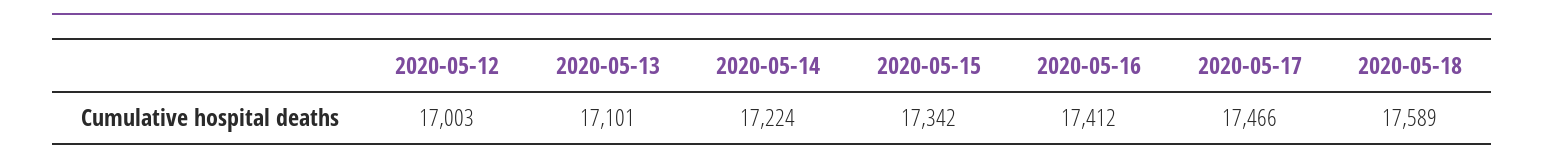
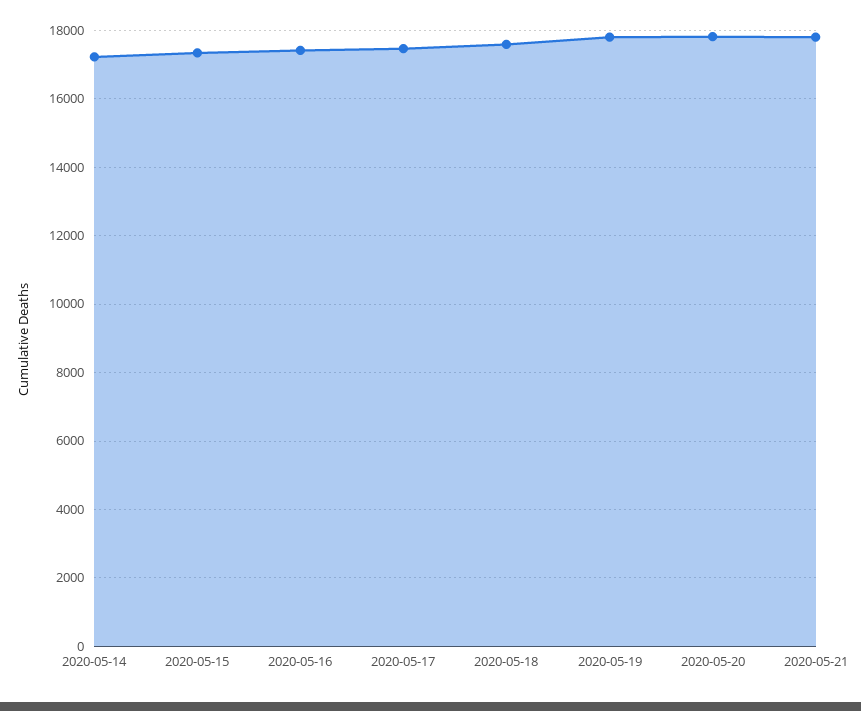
2020-05-12: 17003 -> none
2020-05-13: 17101 -> none
2020-05-19: none -> 17800
2020-05-20: none -> 17800
2020-05-21: none -> 17800

